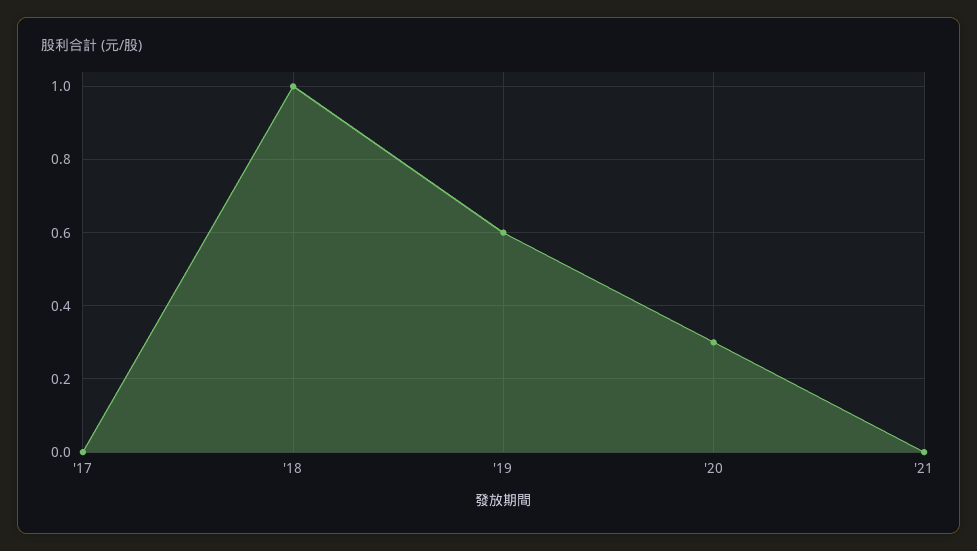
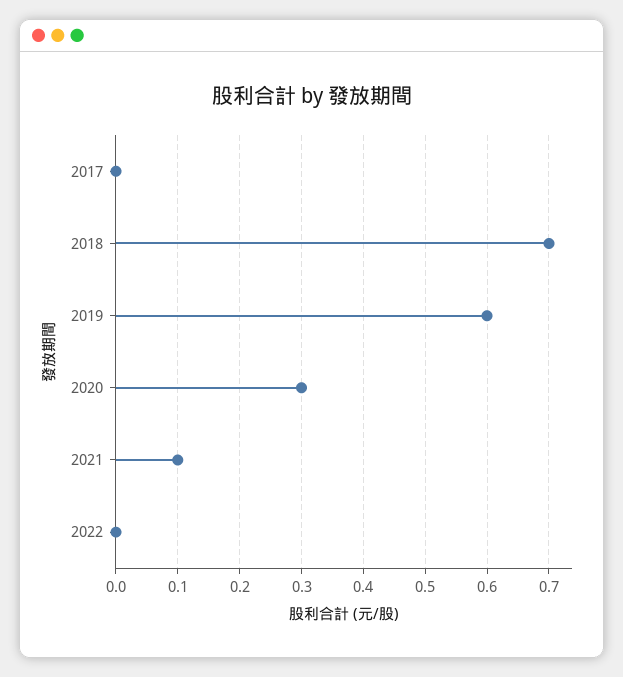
'18: 1 -> 0.7
'21: 0 -> 0.1
2022: none -> 0

